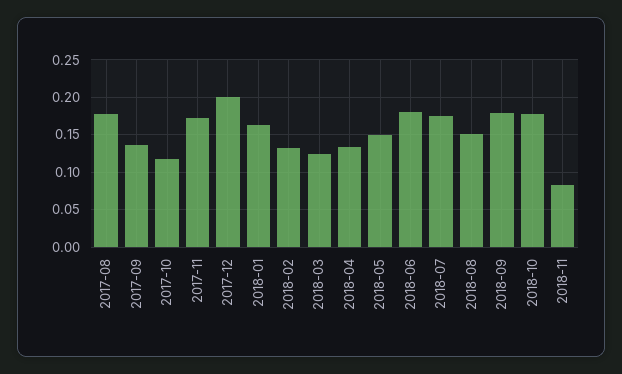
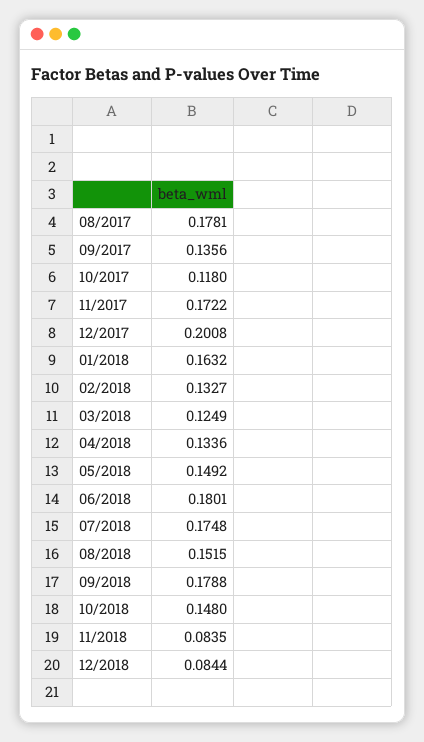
2018-10: 0.18 -> 0.148
12/2018: none -> 0.0844

